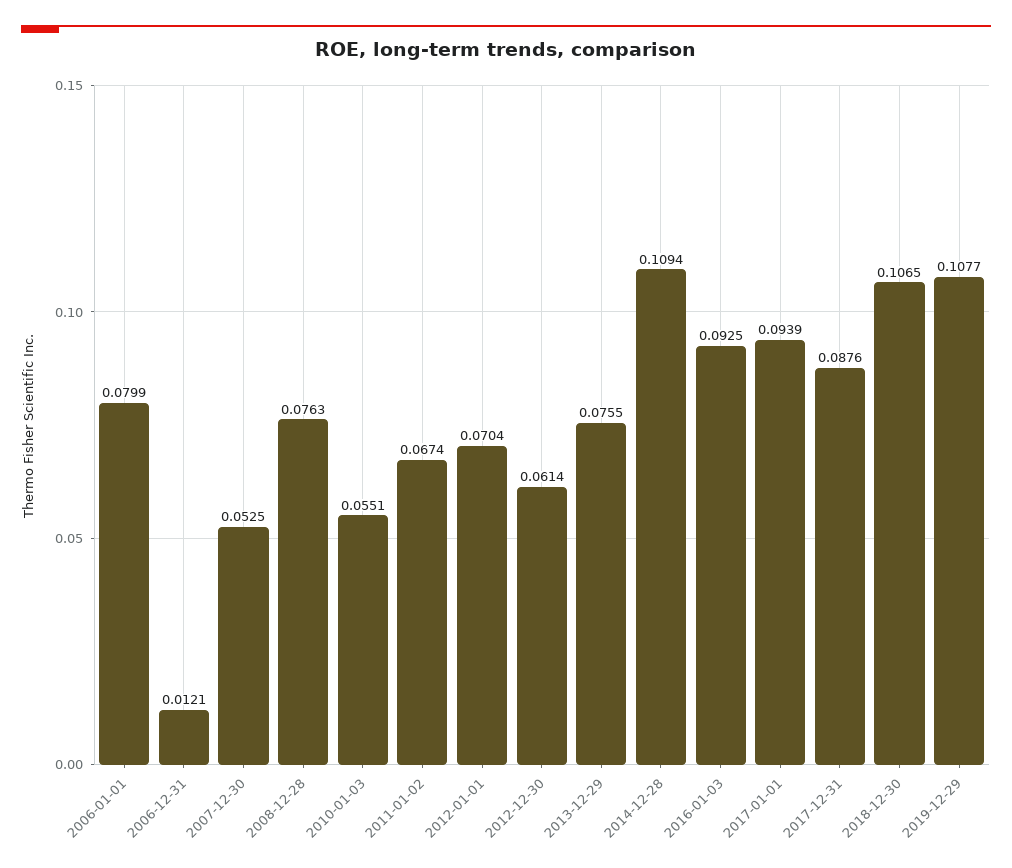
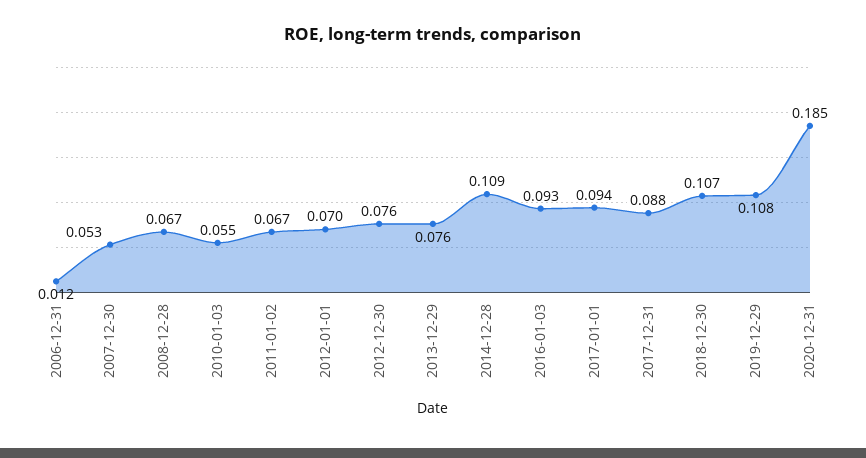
2006-01-01: 0.0799 -> none
2008-12-28: 0.0763 -> 0.067
2012-12-30: 0.0614 -> 0.076
2020-12-31: none -> 0.185

